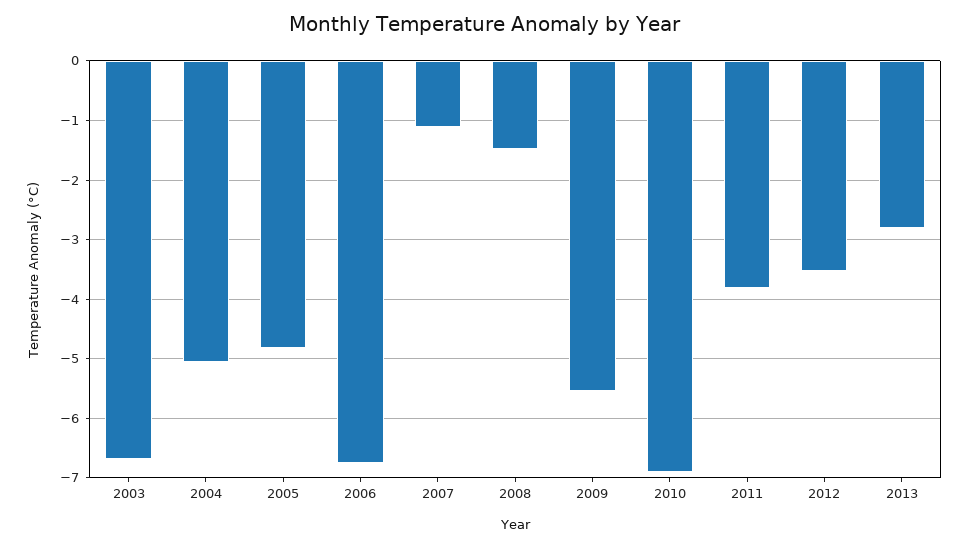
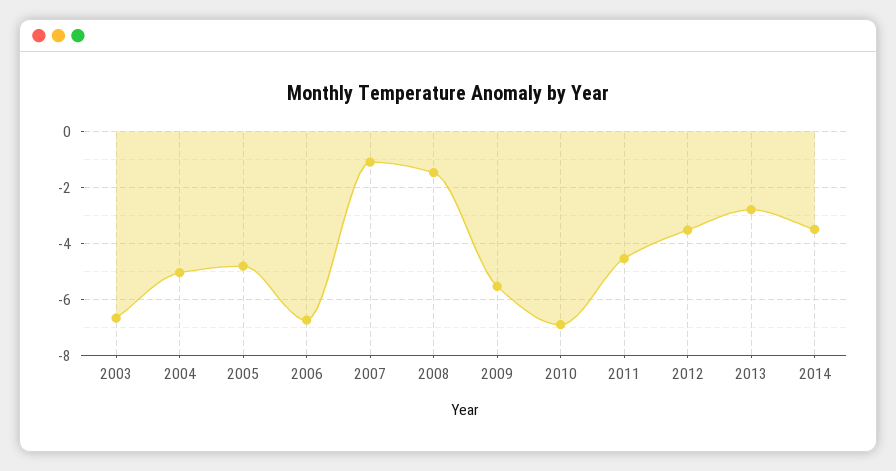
2011: -3.8 -> -4.5
2014: none -> -3.5

